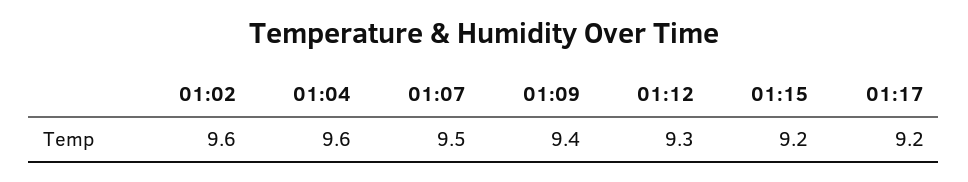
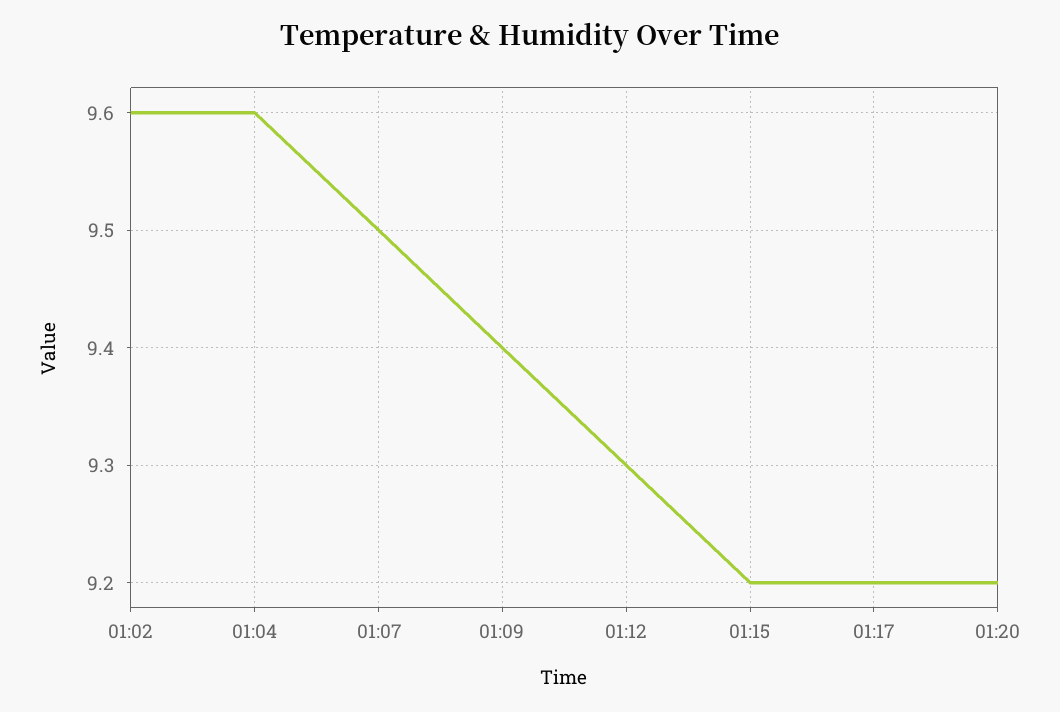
01:20: none -> 9.2

